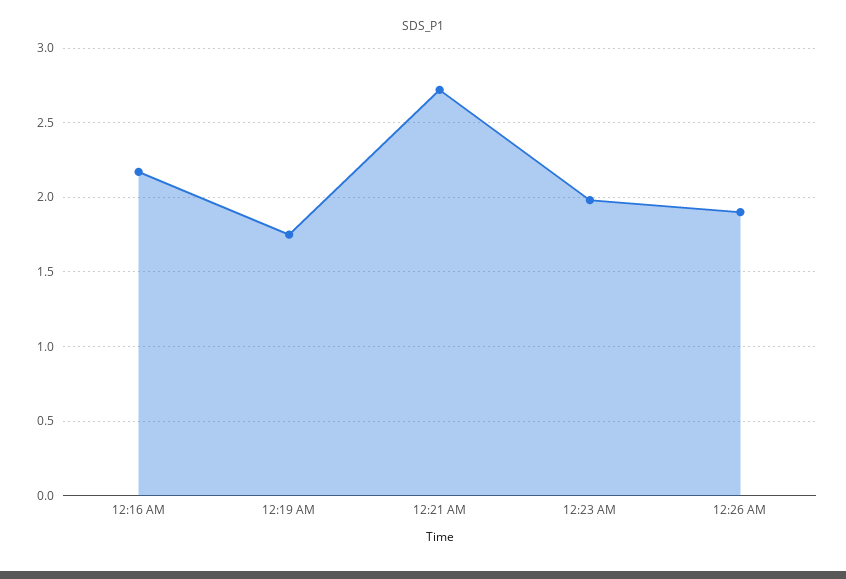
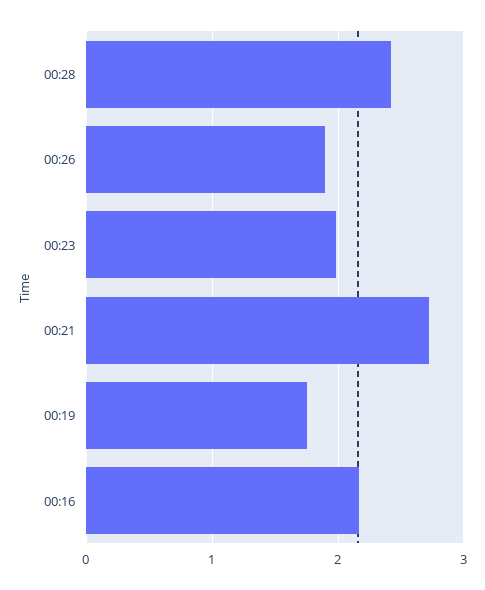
00:28: none -> 2.4

